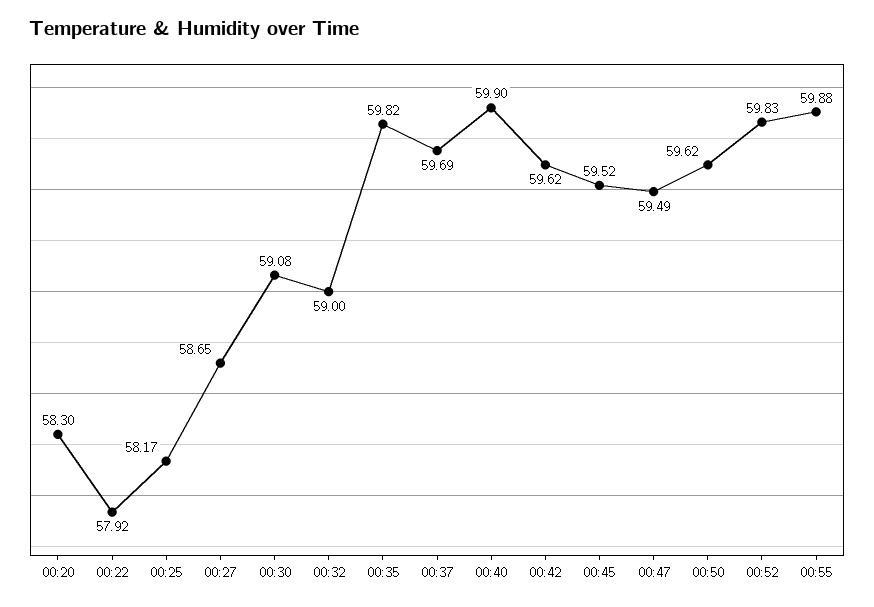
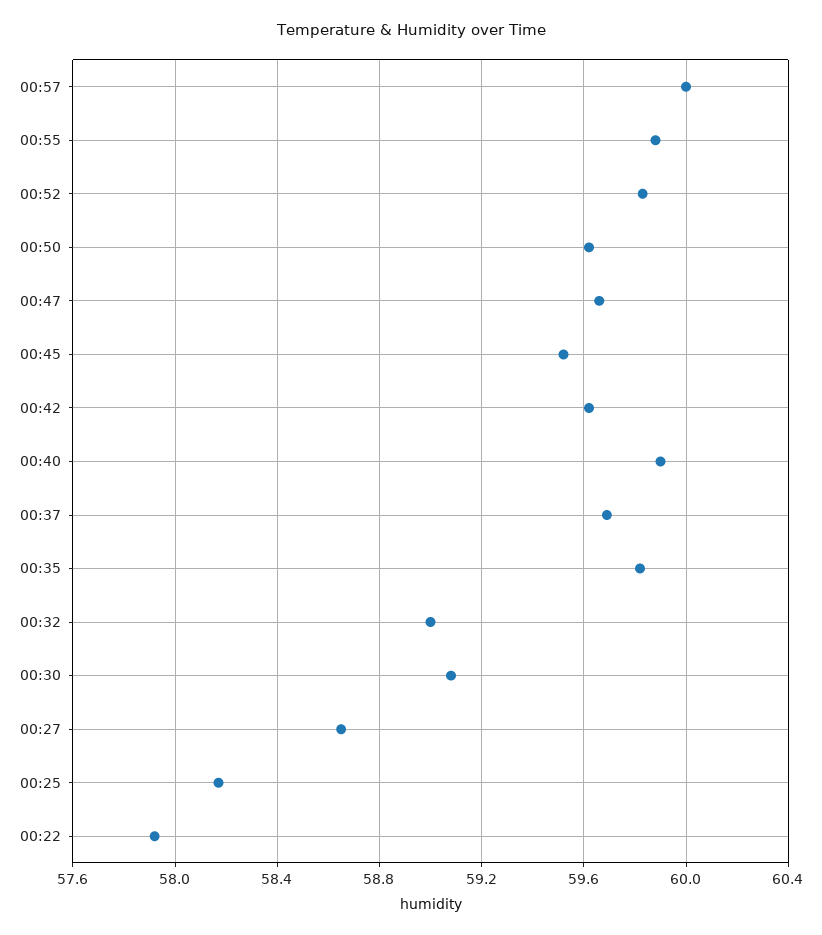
00:20: 58.3 -> none
00:47: 59.49 -> 59.65
00:57: none -> 60

